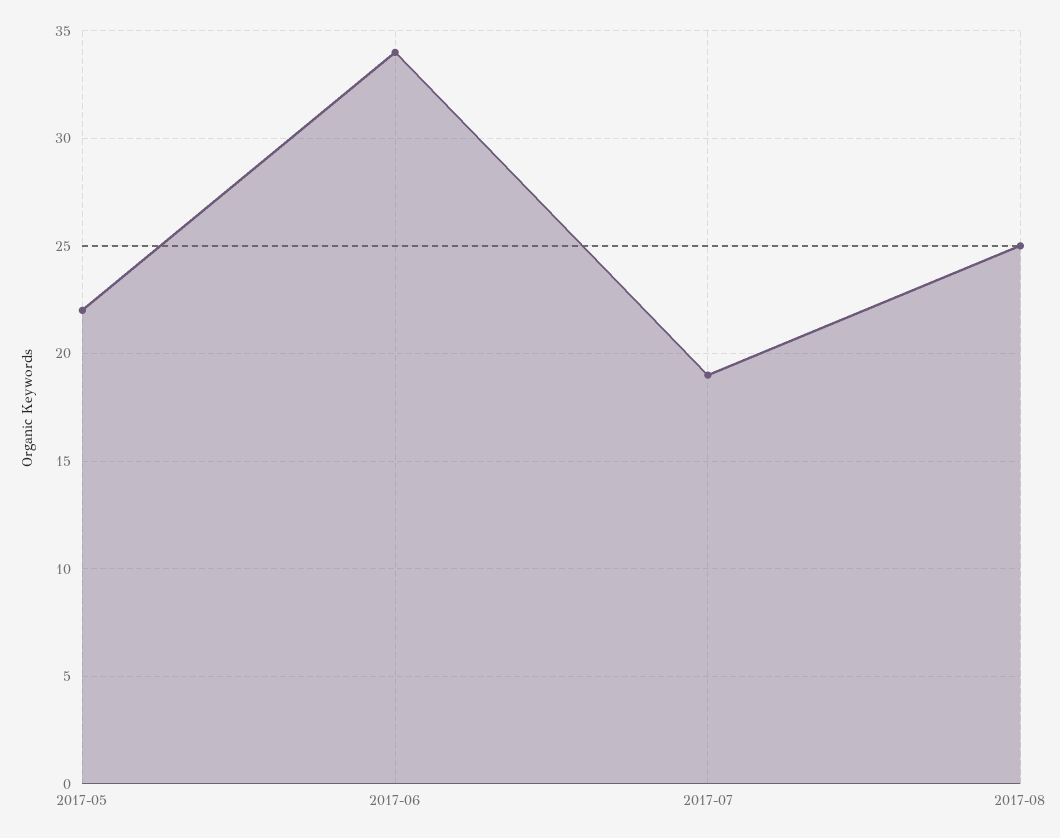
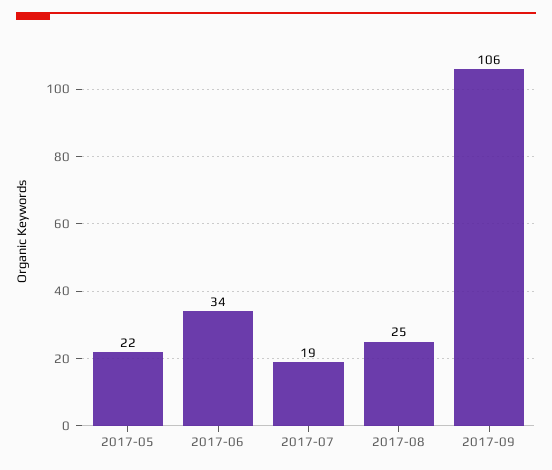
2017-09: none -> 106

